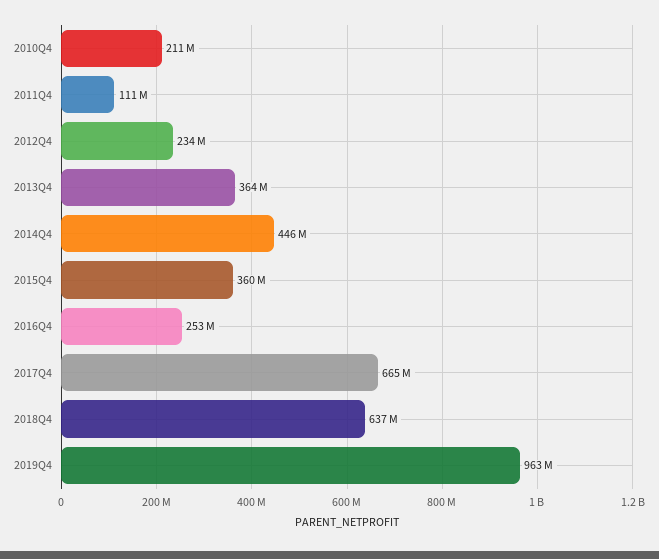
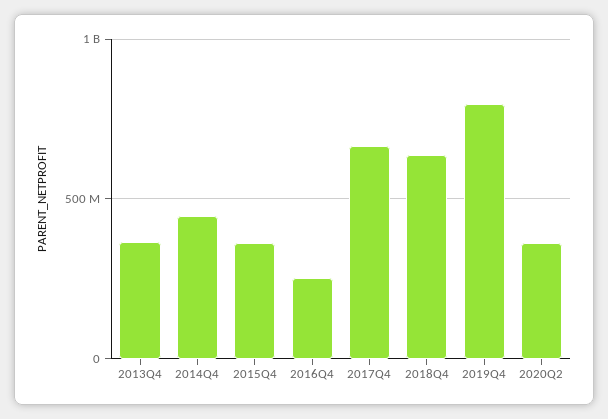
2010Q4: 211000000 -> none
2011Q4: 111000000 -> none
2012Q4: 234000000 -> none
2019Q4: 963000000 -> 800000000
2020Q2: none -> 350000000

